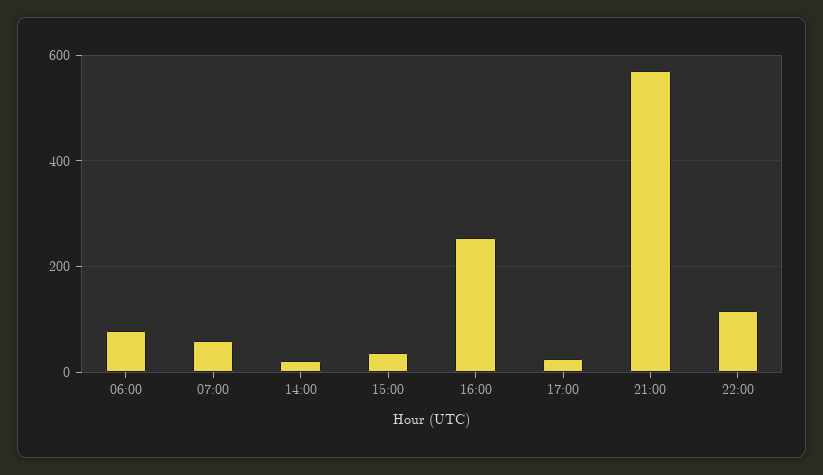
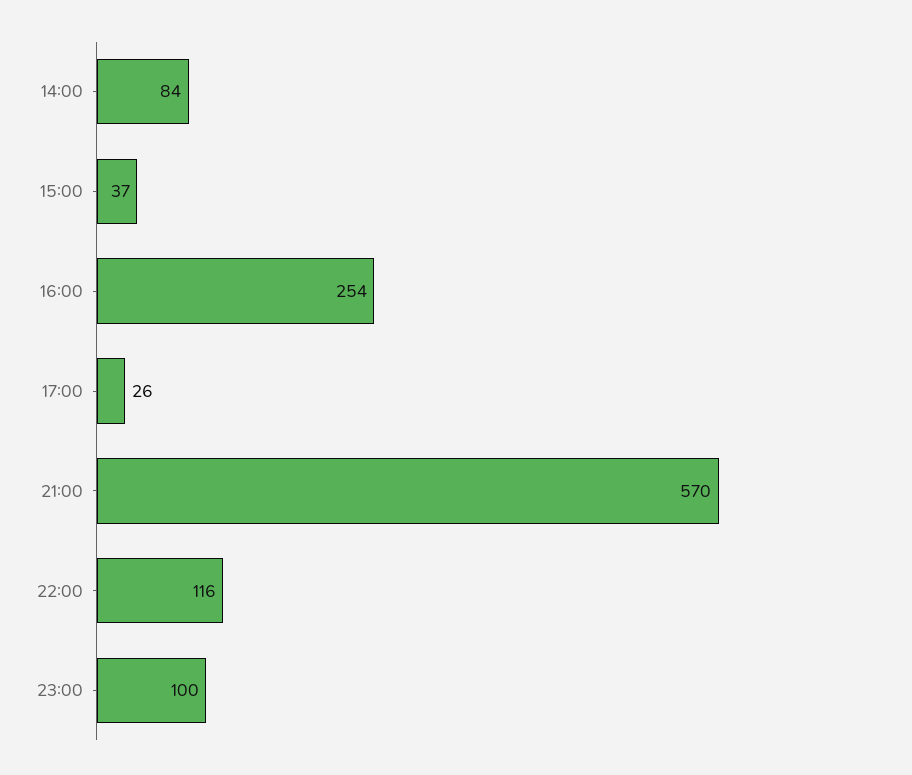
06:00: 80 -> none
07:00: 60 -> none
14:00: 20 -> 84
23:00: none -> 100

